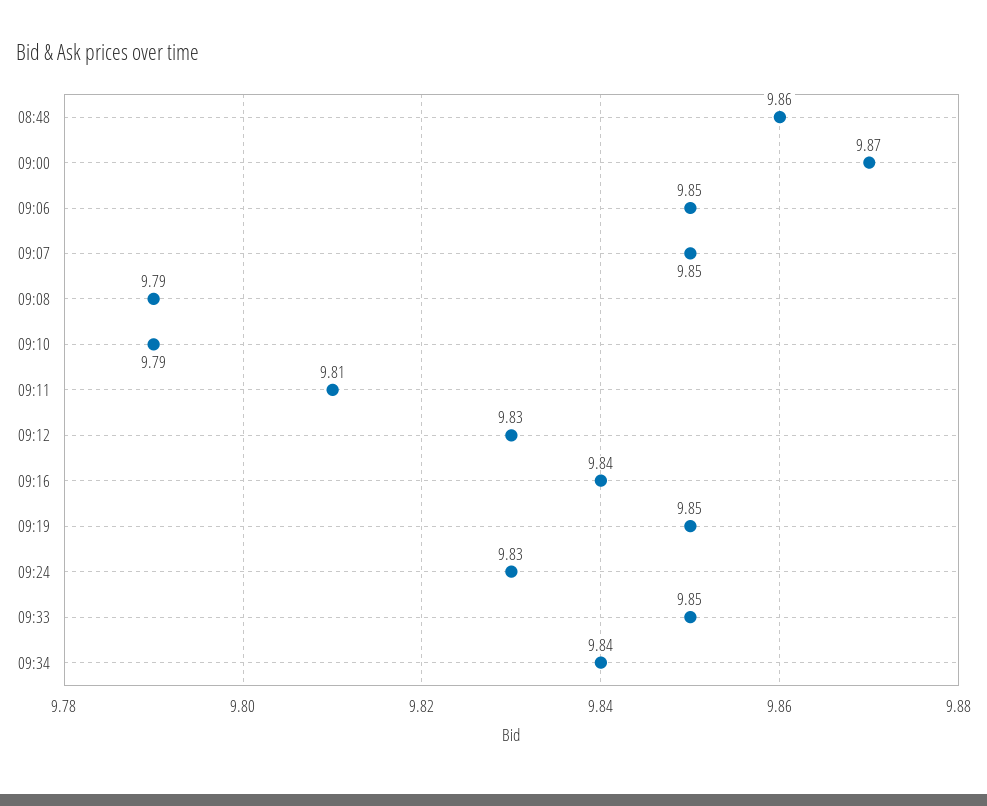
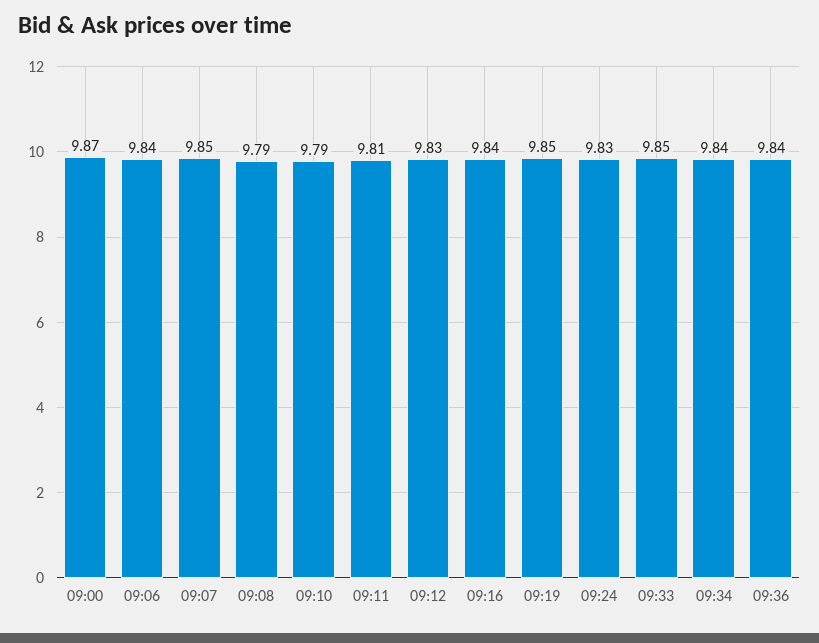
08:48: 9.86 -> none
09:06: 9.85 -> 9.84
09:36: none -> 9.84

